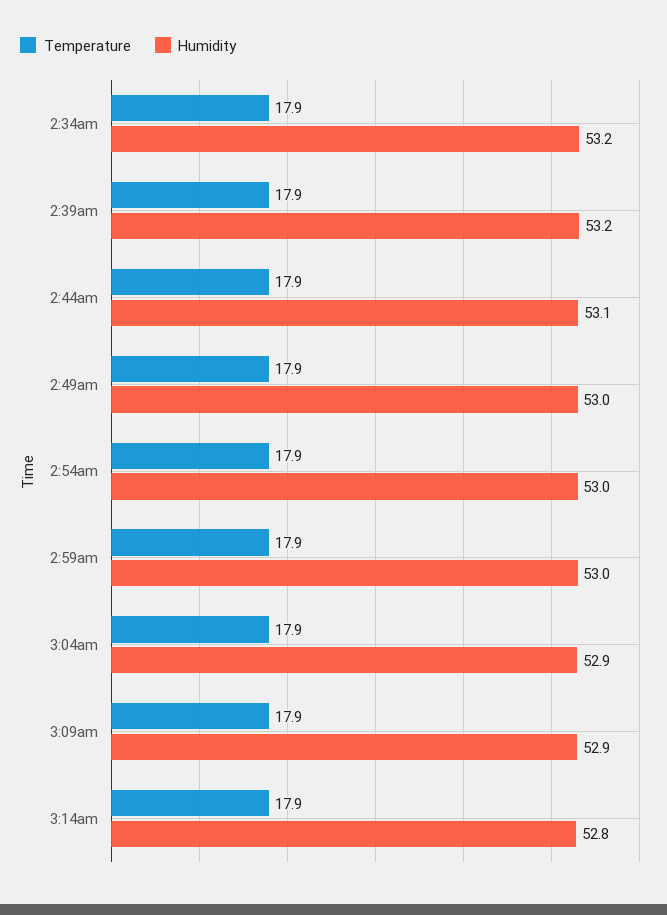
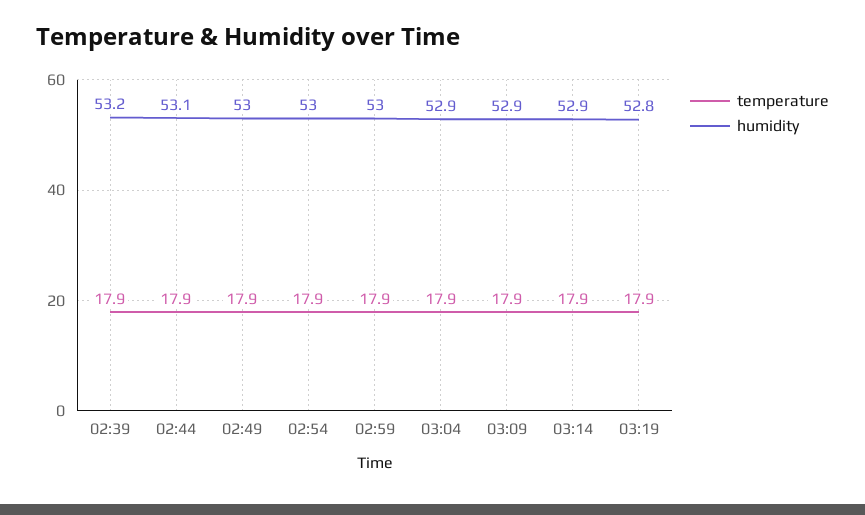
Temperature, 2:34am: 17.9 -> none
Humidity, 2:34am: 53.2 -> none
Humidity, 3:14am: 52.8 -> 52.9
Temperature, 03:19: none -> 17.9
Humidity, 03:19: none -> 52.8

